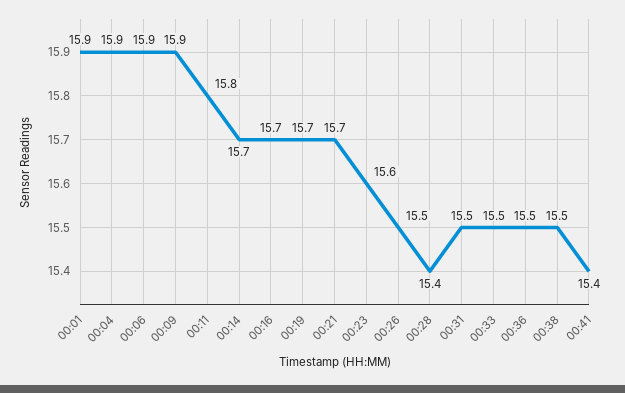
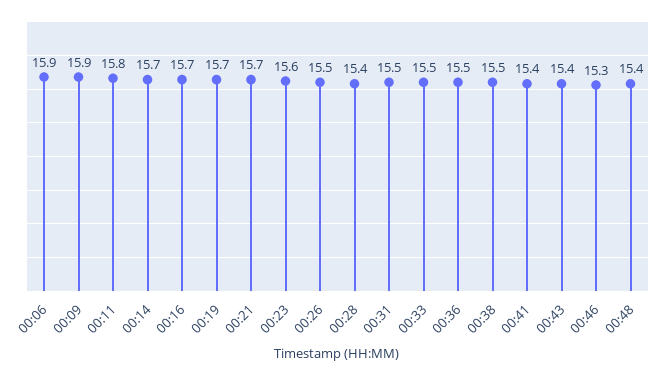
00:01: 15.9 -> none
00:04: 15.9 -> none
00:43: none -> 15.4
00:46: none -> 15.3
00:48: none -> 15.4

